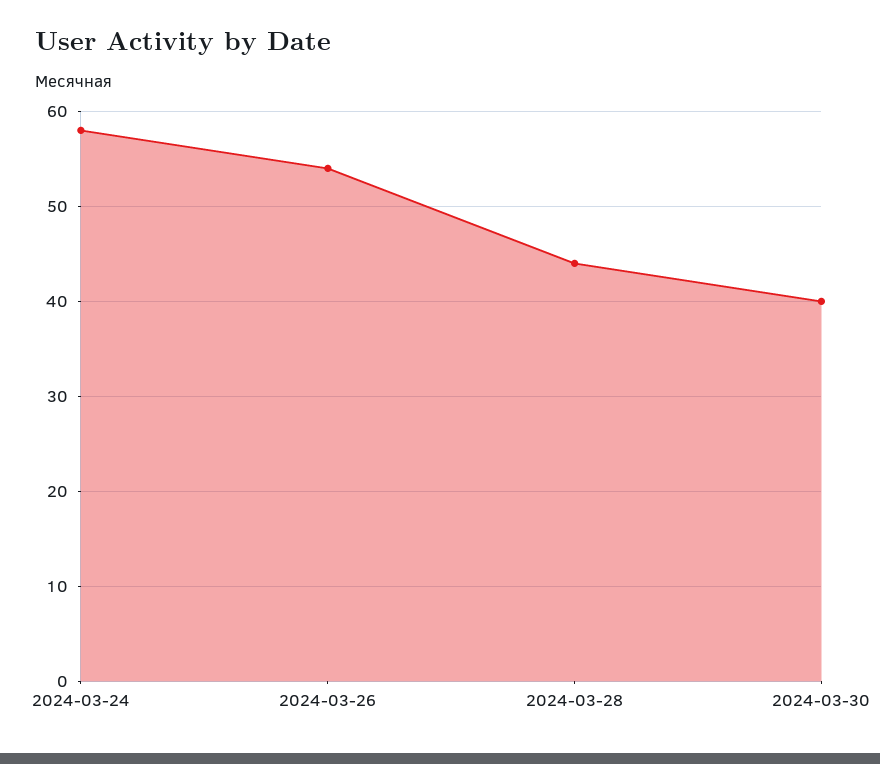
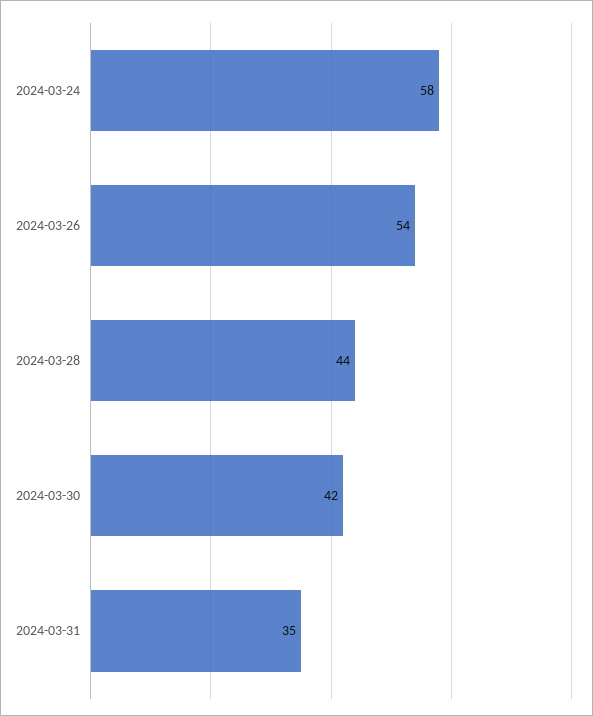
2024-03-30: 40 -> 42
2024-03-31: none -> 35

